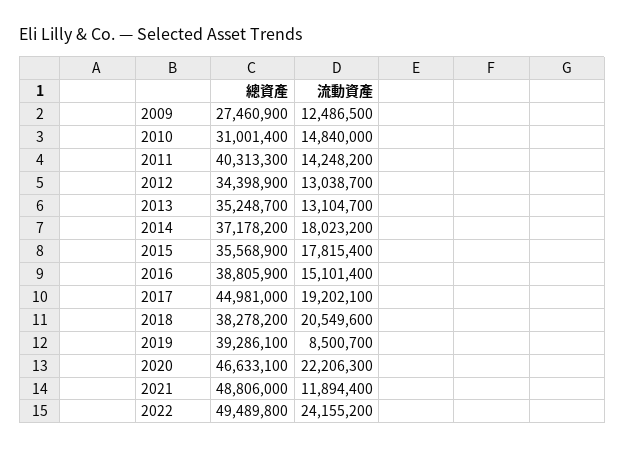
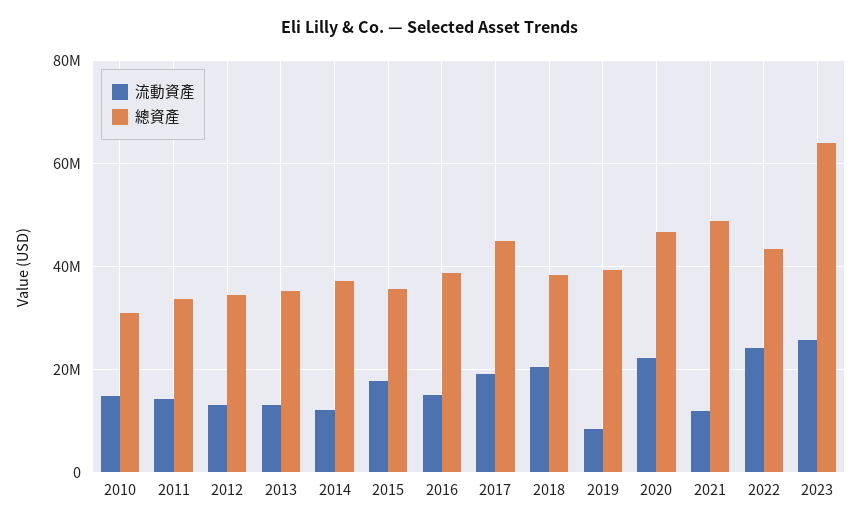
總資產, 2009: 27460900 -> none
流動資產, 2009: 12486500 -> none
總資產, 2011: 40313300 -> 34000000
流動資產, 2014: 18023200 -> 12000000
總資產, 2022: 49489800 -> 44000000
流動資產, 2023: none -> 26000000
總資產, 2023: none -> 64000000

